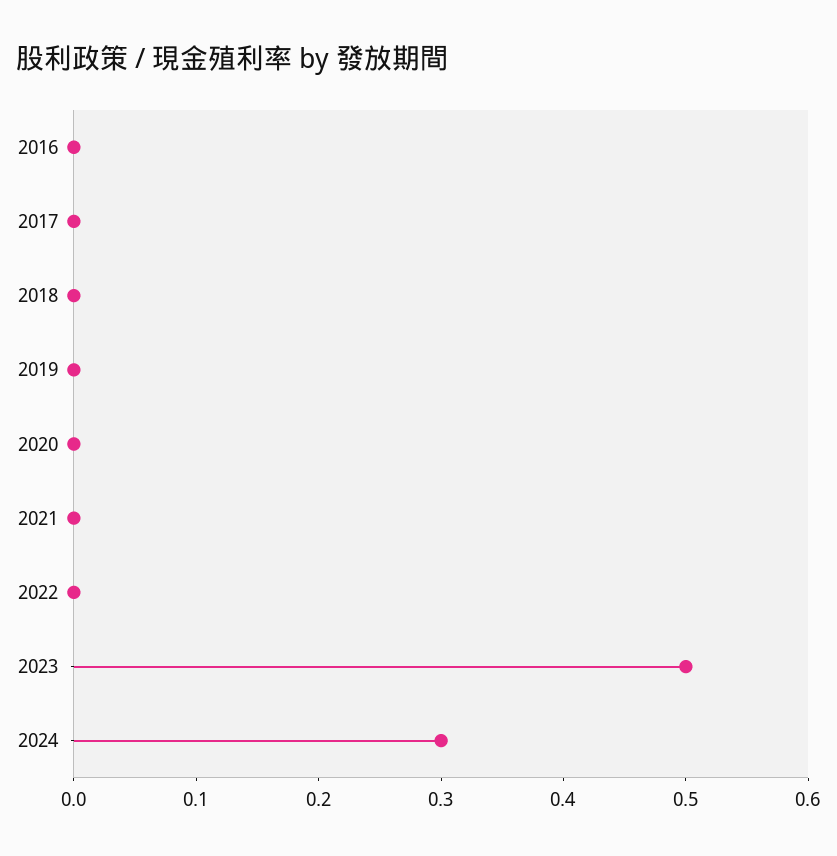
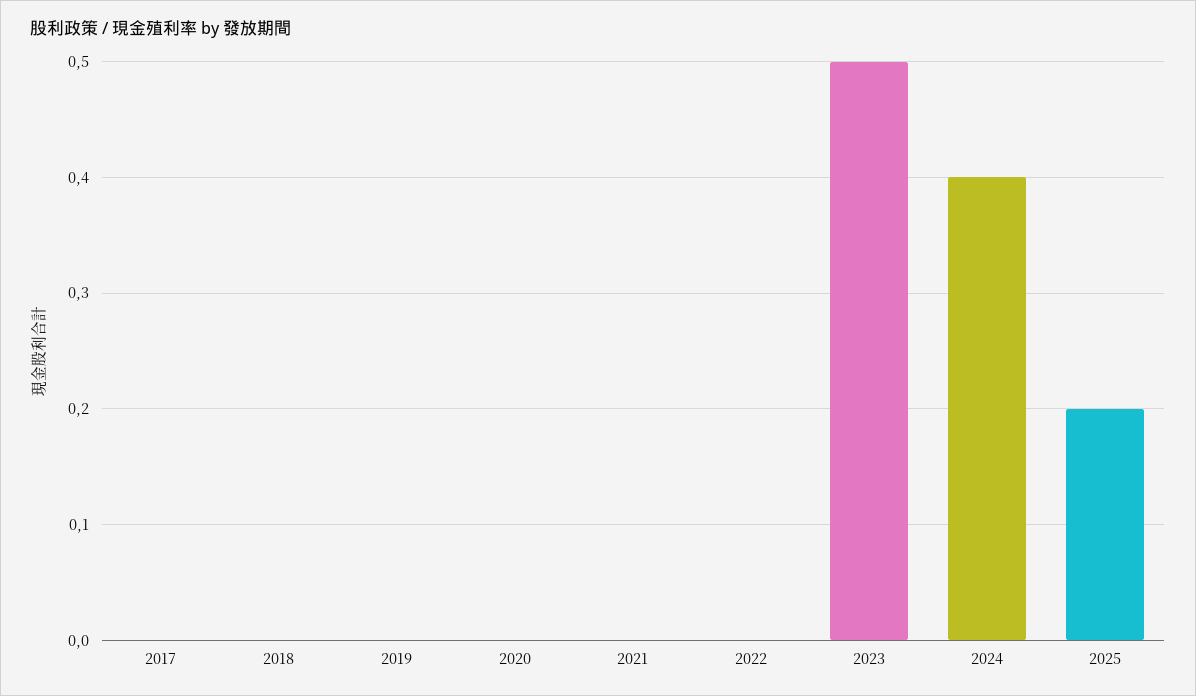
2016: 0 -> none
2024: 0.3 -> 0.4
2025: none -> 0.2

